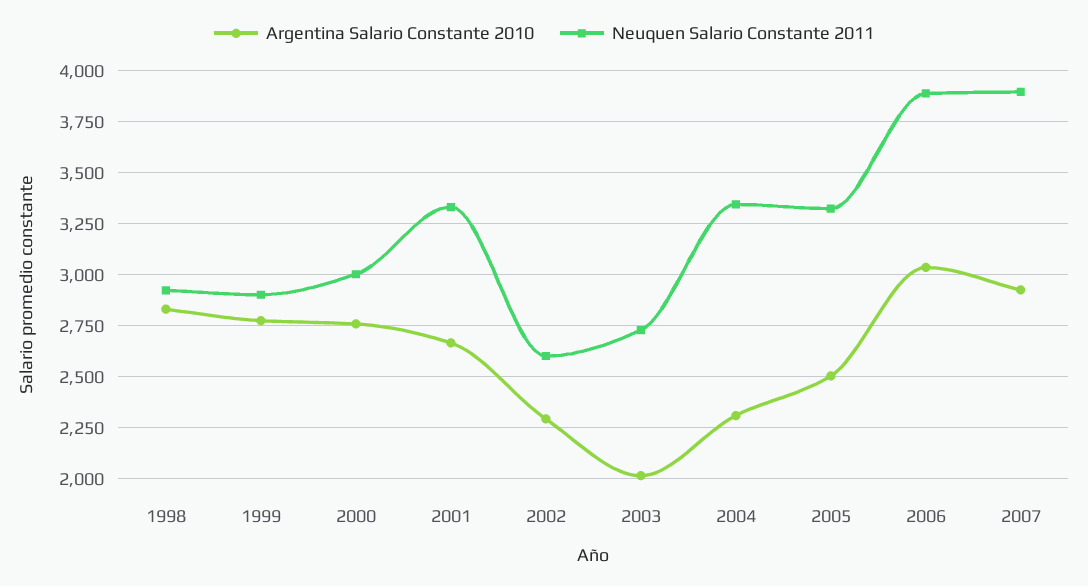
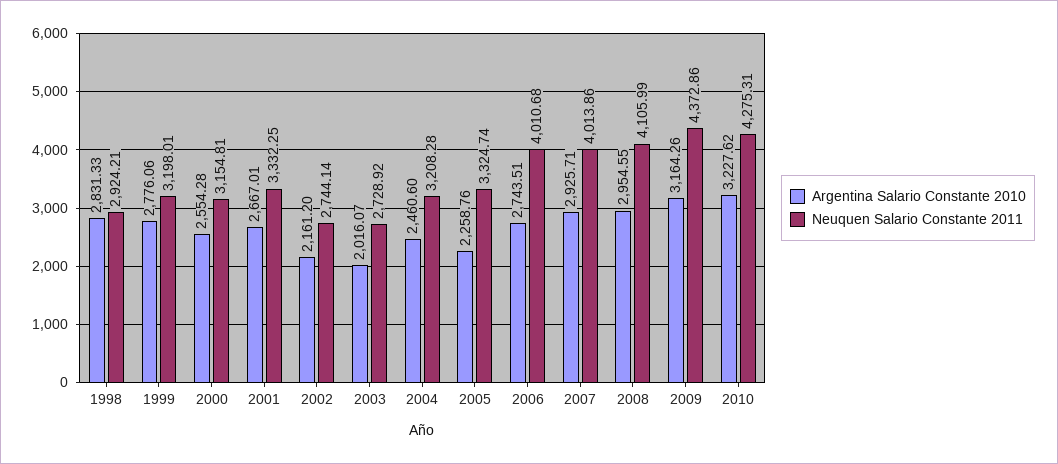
Neuquen Salario Constante 2011, 1999: 2900 -> 3198.01
Argentina Salario Constante 2010, 2000: 2750 -> 2554.28
Neuquen Salario Constante 2011, 2000: 3000 -> 3154.81
Argentina Salario Constante 2010, 2002: 2300 -> 2161.2
Neuquen Salario Constante 2011, 2002: 2600 -> 2744.14
Argentina Salario Constante 2010, 2004: 2300 -> 2460.6
Neuquen Salario Constante 2011, 2004: 3350 -> 3208.28
Argentina Salario Constante 2010, 2005: 2500 -> 2258.76
Argentina Salario Constante 2010, 2006: 3050 -> 2743.51
Neuquen Salario Constante 2011, 2006: 3900 -> 4010.68
Neuquen Salario Constante 2011, 2007: 3900 -> 4013.86
Argentina Salario Constante 2010, 2008: none -> 2954.55
Neuquen Salario Constante 2011, 2008: none -> 4105.99
Argentina Salario Constante 2010, 2009: none -> 3164.26
Neuquen Salario Constante 2011, 2009: none -> 4372.86
Argentina Salario Constante 2010, 2010: none -> 3227.62
Neuquen Salario Constante 2011, 2010: none -> 4275.31

